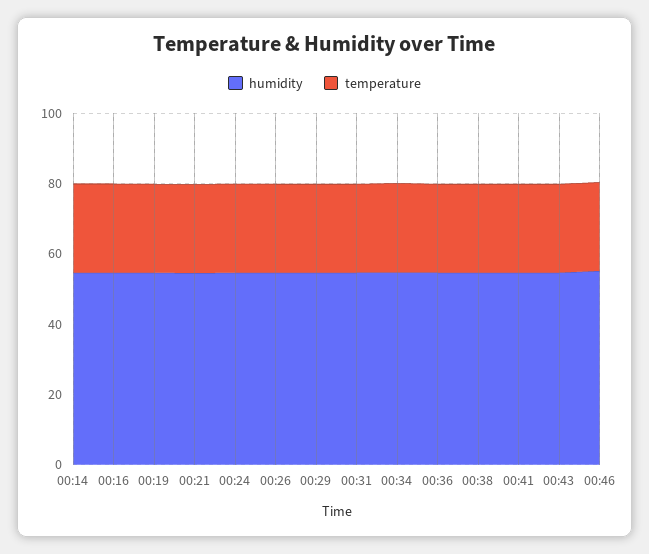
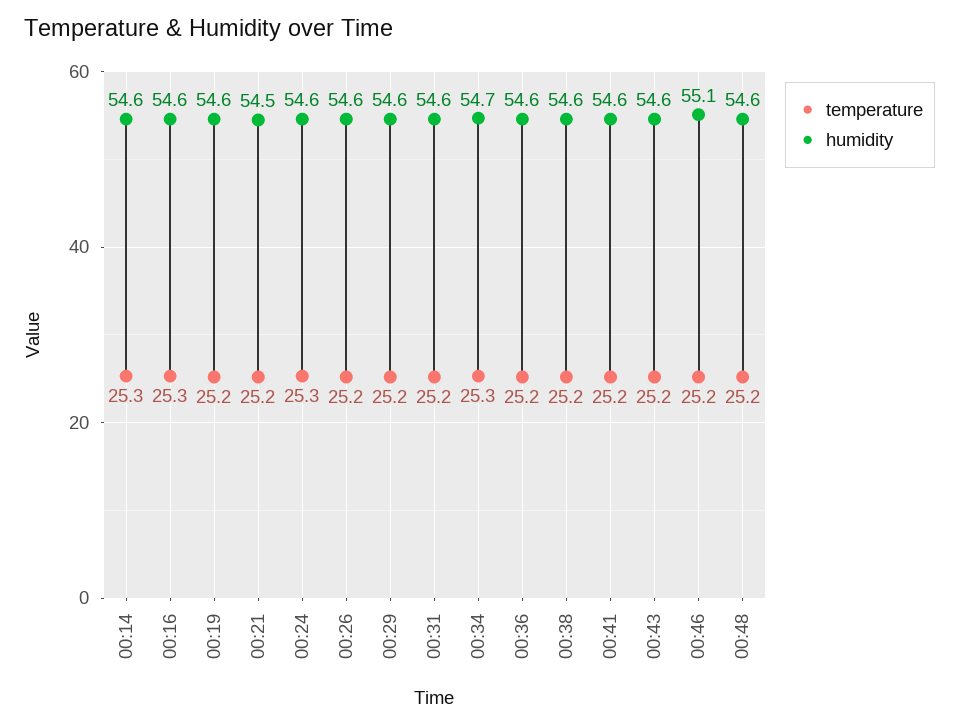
temperature, 00:48: none -> 25.2
humidity, 00:48: none -> 54.6

